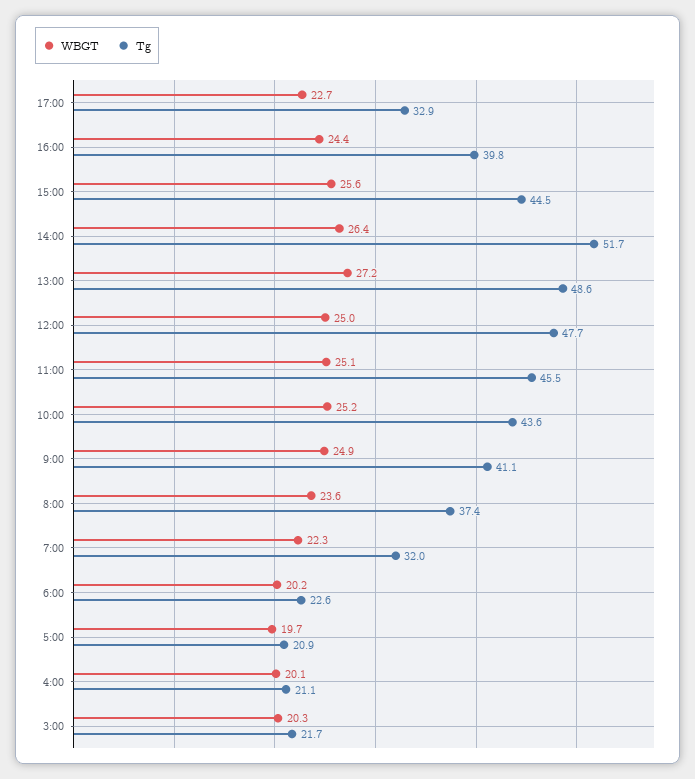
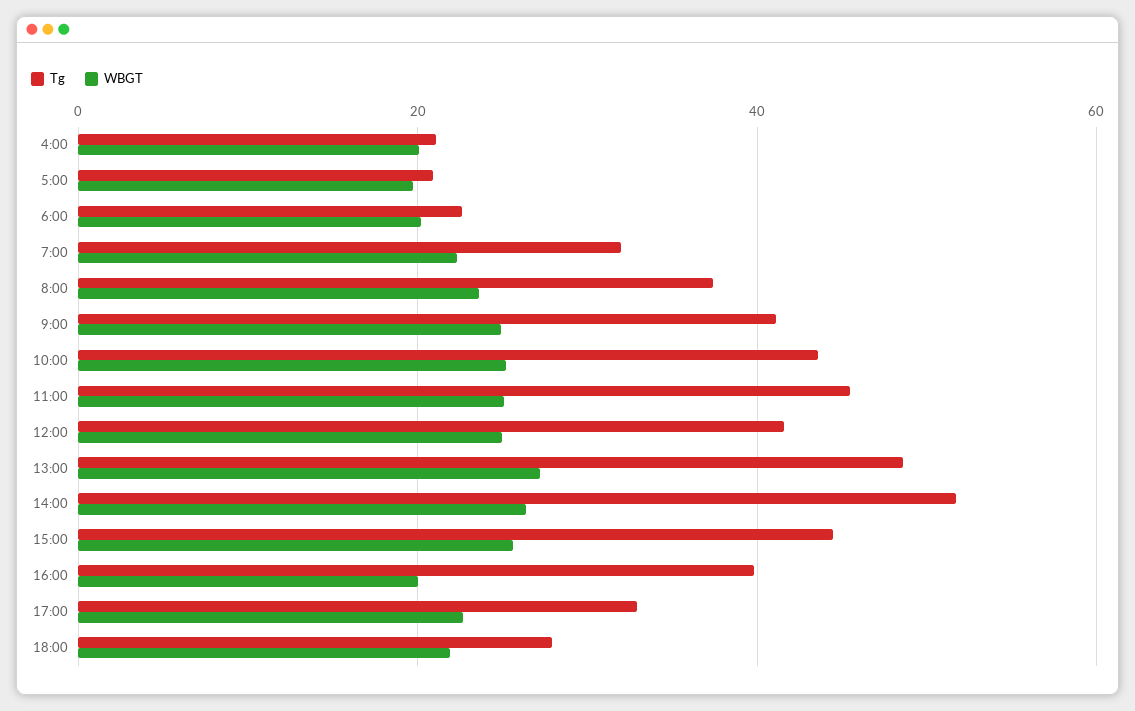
WBGT, 16:00: 24.4 -> 20
Tg, 12:00: 47.7 -> 42
WBGT, 3:00: 20.3 -> none
Tg, 3:00: 21.7 -> none
Tg, 18:00: none -> 28
WBGT, 18:00: none -> 22

